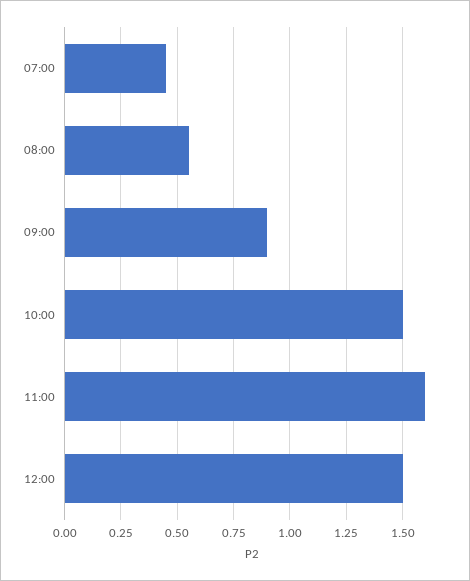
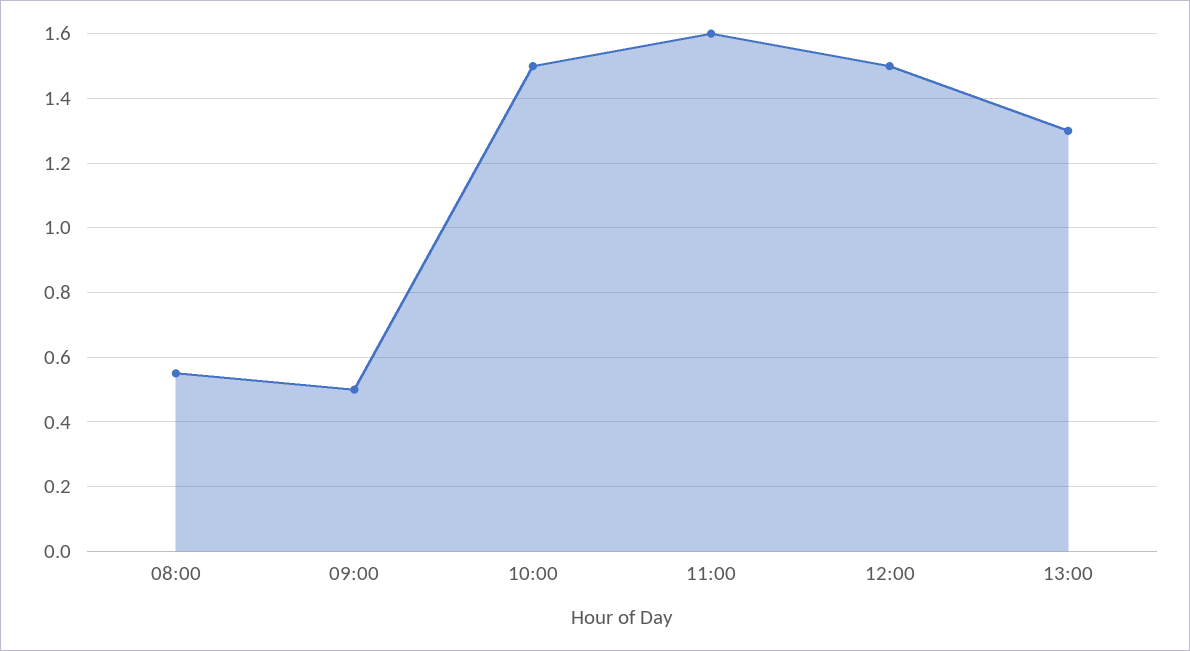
07:00: 0.45 -> none
09:00: 0.9 -> 0.5
13:00: none -> 1.3

